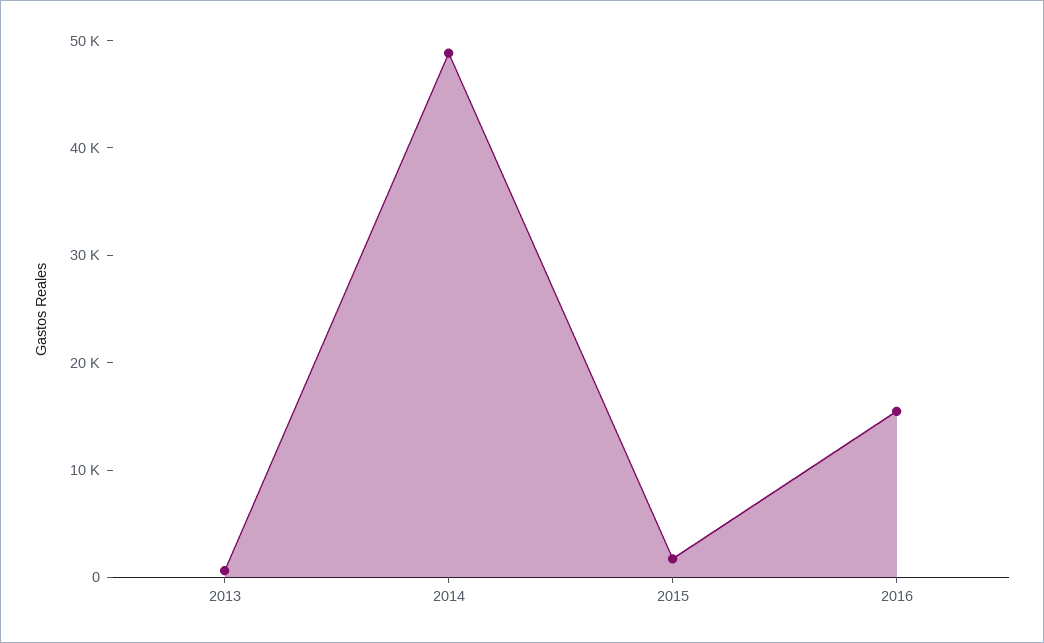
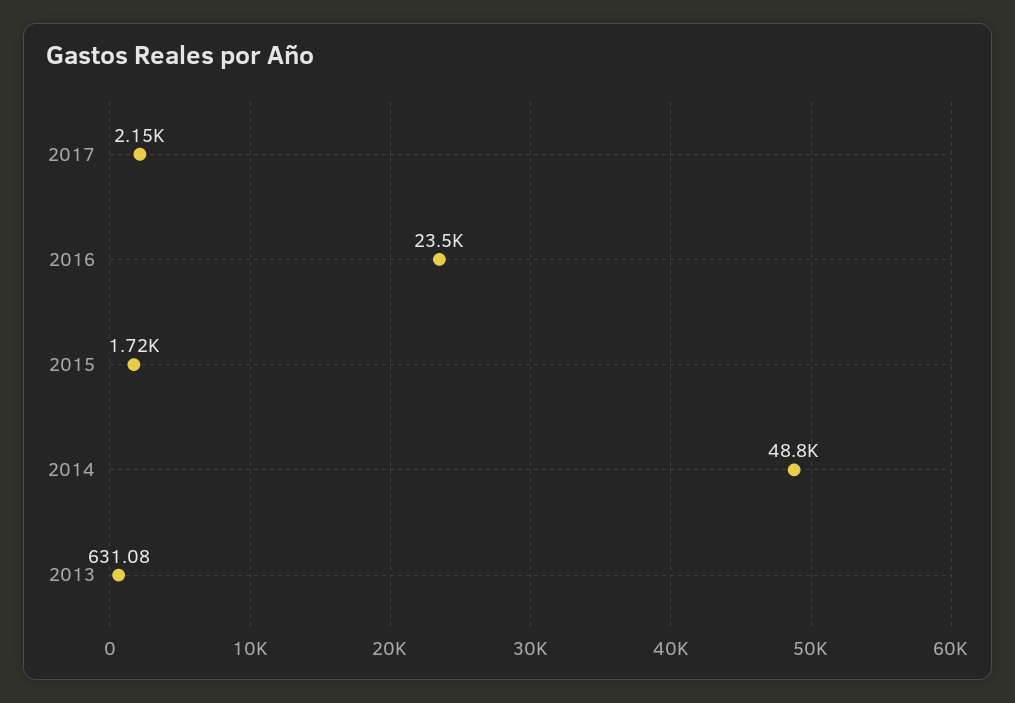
2016: 16000 -> 23500
2017: none -> 2150

